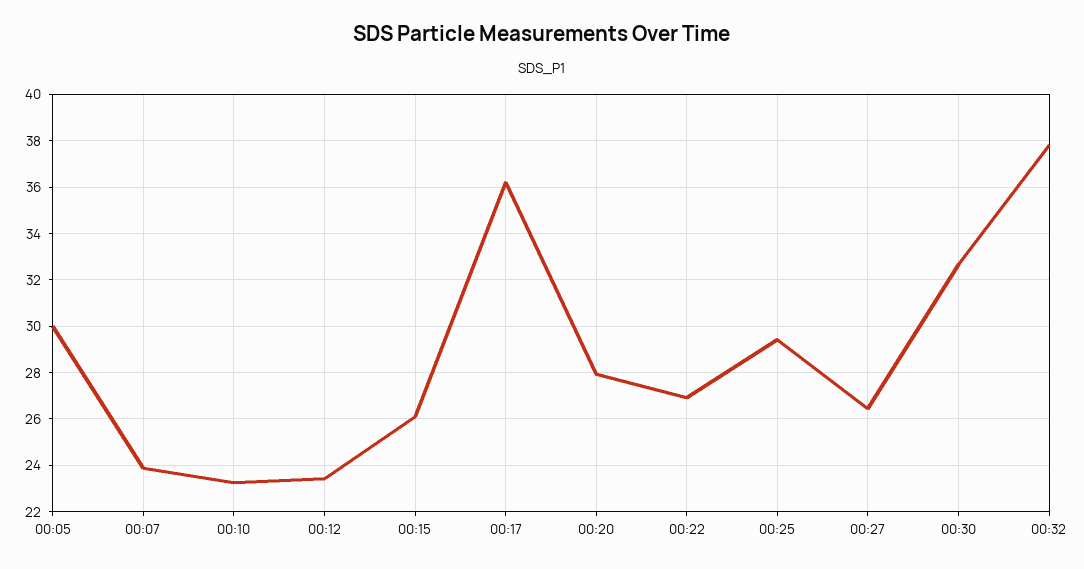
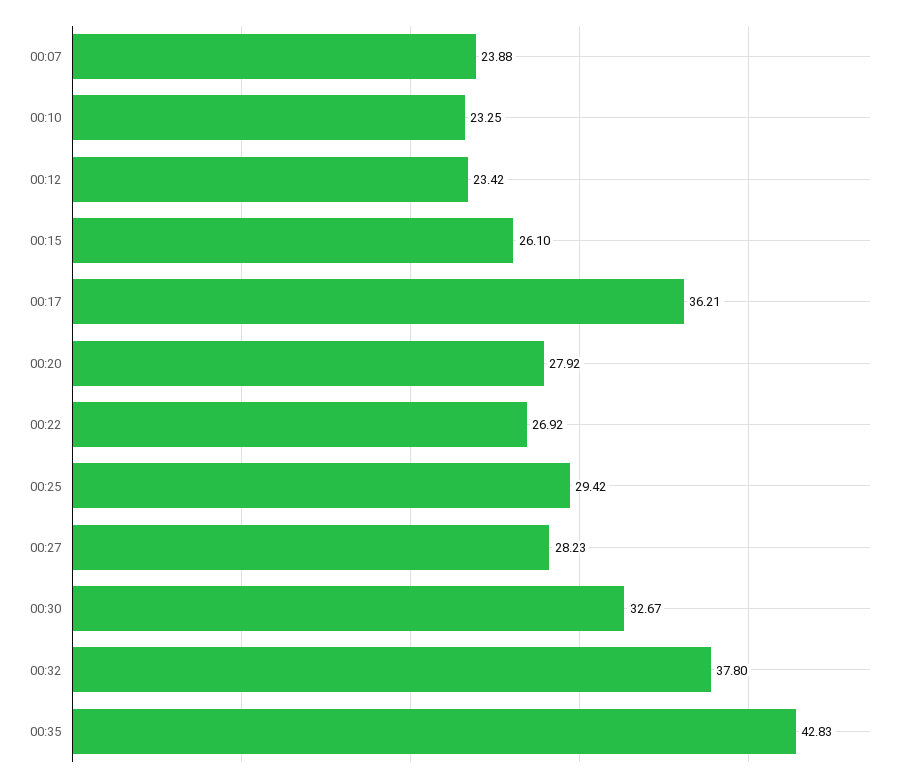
00:05: 30 -> none
00:27: 26.5 -> 28.23
00:35: none -> 42.83

